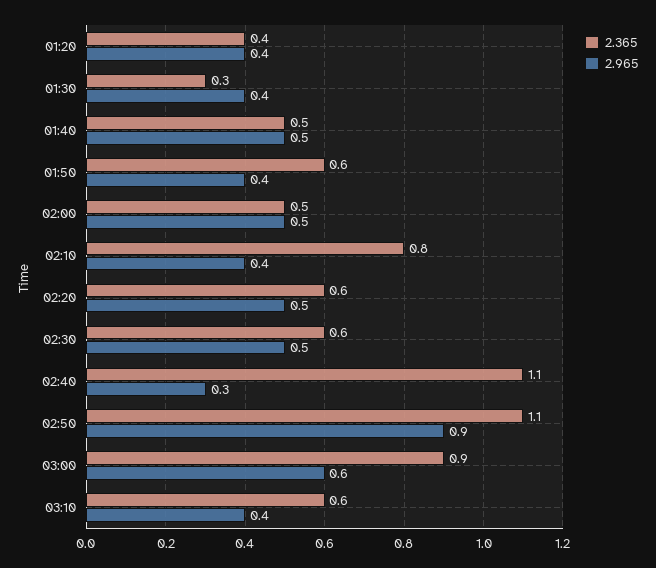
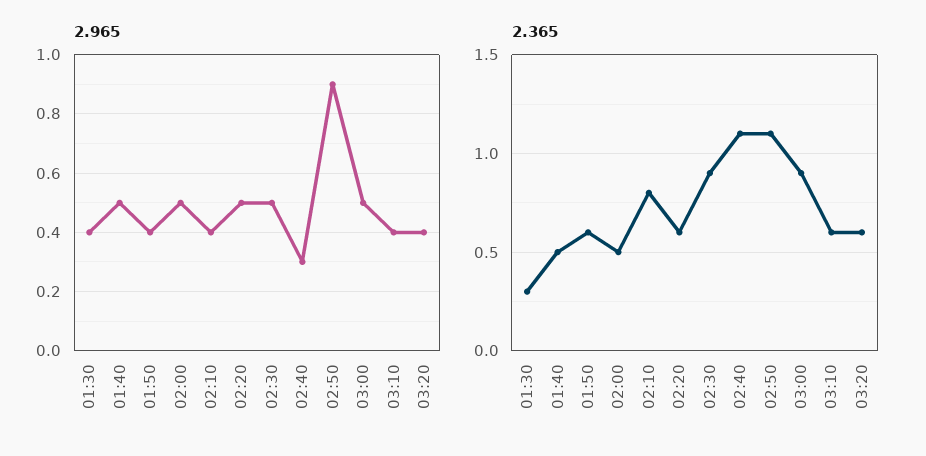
2.365, 01:20: 0.4 -> none
2.965, 01:20: 0.4 -> none
2.365, 02:30: 0.6 -> 0.9
2.965, 03:00: 0.6 -> 0.5
2.965, 03:20: none -> 0.4
2.365, 03:20: none -> 0.6

